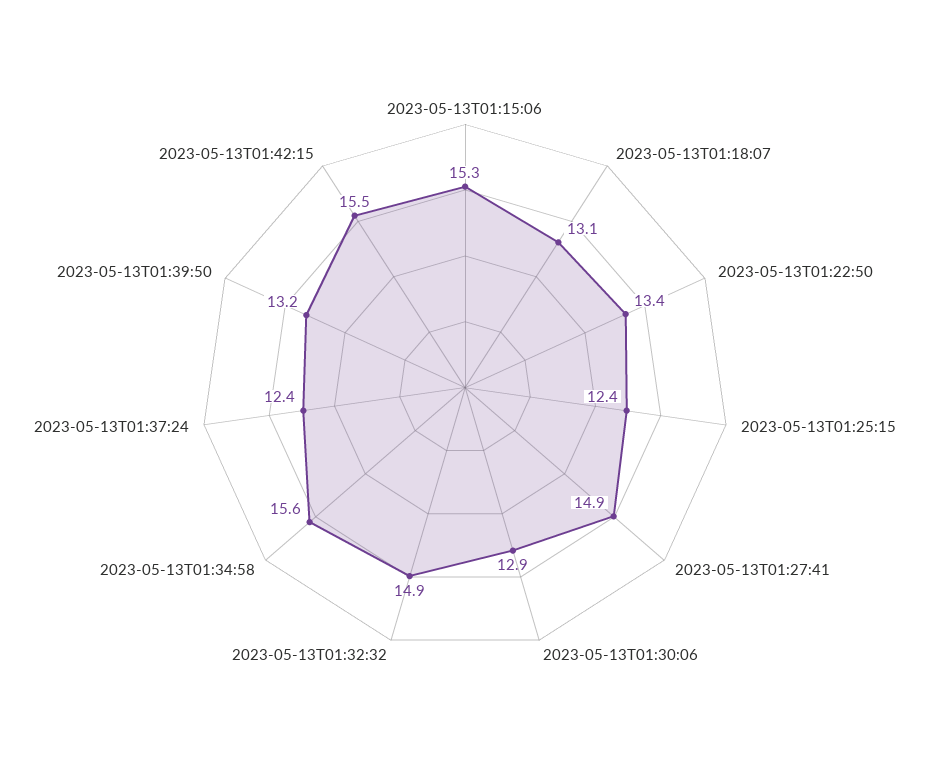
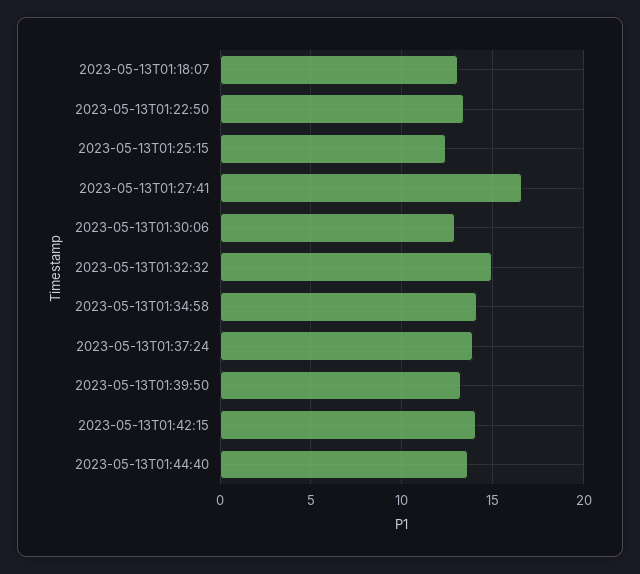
2023-05-13T01:15:06: 15.3 -> none
2023-05-13T01:27:41: 14.9 -> 16.5
2023-05-13T01:34:58: 15.6 -> 14
2023-05-13T01:37:24: 12.4 -> 14
2023-05-13T01:42:15: 15.5 -> 14
2023-05-13T01:44:40: none -> 13.5

